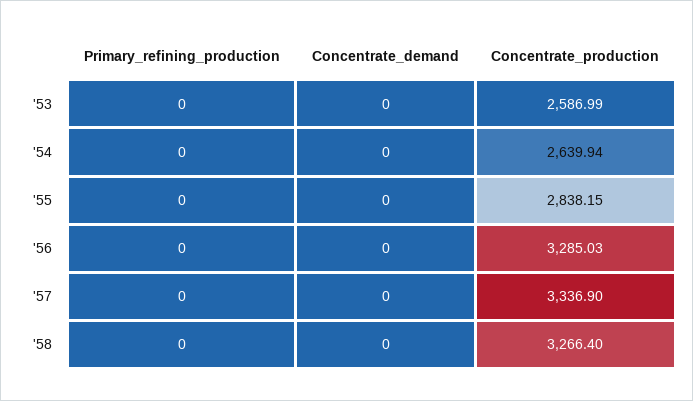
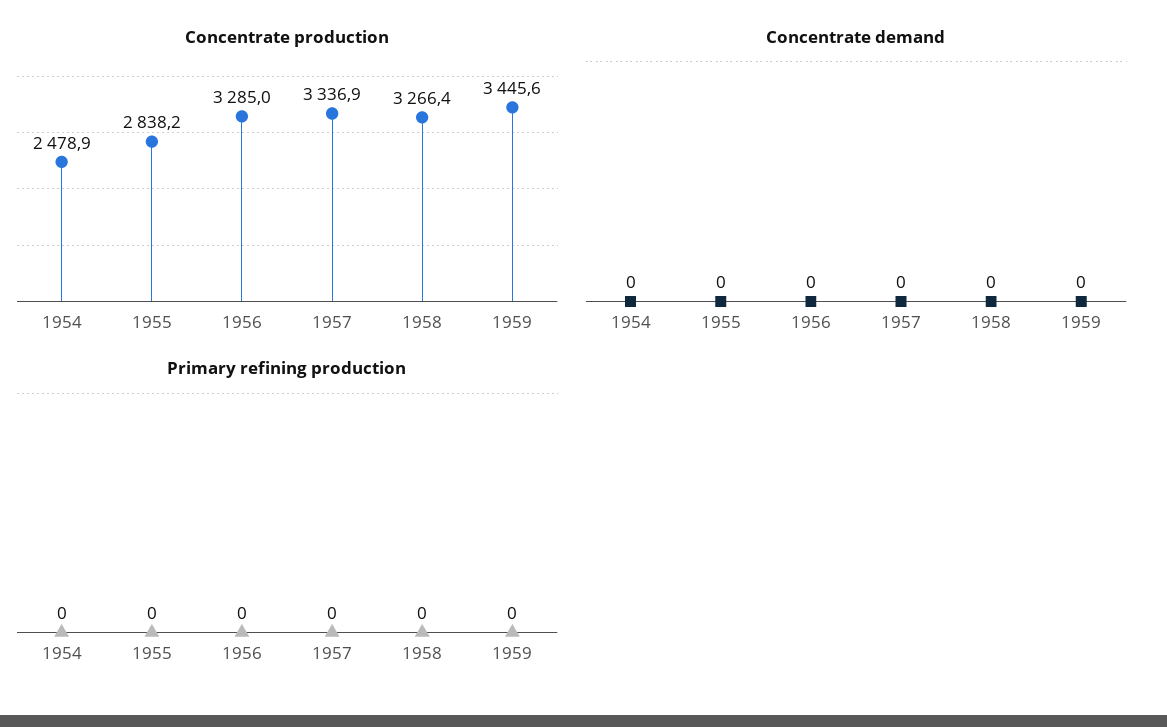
Primary_refining_production, '53: 0 -> none
Concentrate_demand, '53: 0 -> none
Concentrate_production, '53: 2586.99 -> none
Concentrate_production, '54: 2639.94 -> 2478.9
Concentrate_production, 1959: none -> 3445.6
Concentrate_demand, 1959: none -> 0
Primary_refining_production, 1959: none -> 0

